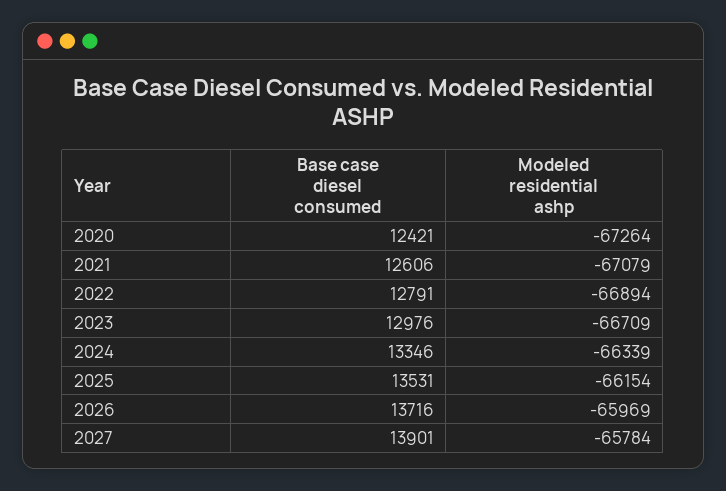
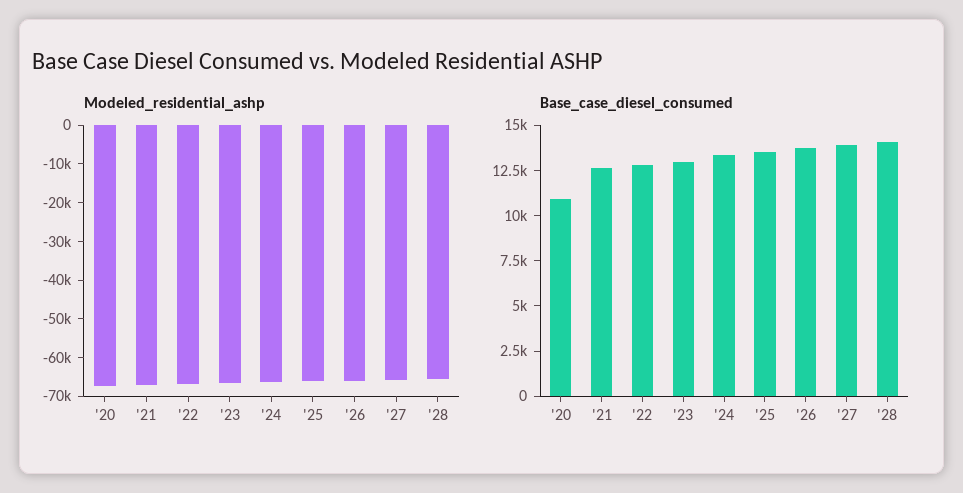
Base case diesel consumed, 2020: 12421 -> 11000
Modeled residential ashp, '28: none -> -65000
Base case diesel consumed, '28: none -> 14000

